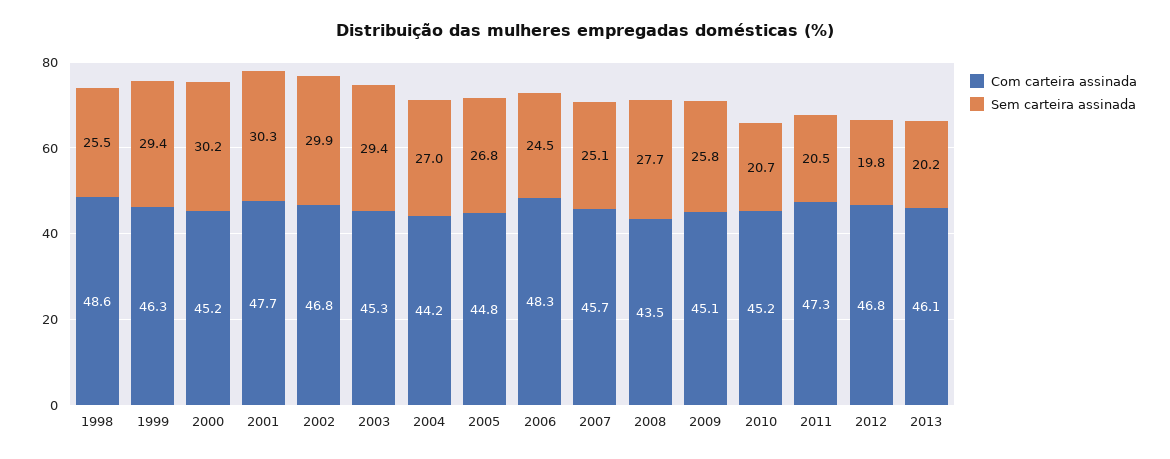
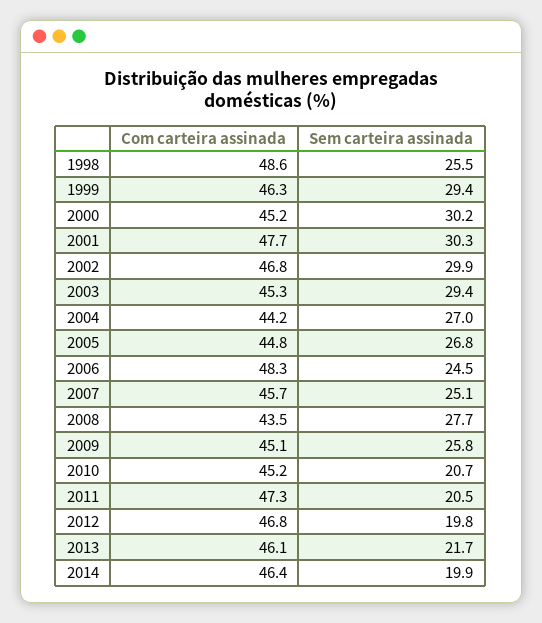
Sem carteira assinada, 2013: 20.2 -> 21.7
Com carteira assinada, 2014: none -> 46.4
Sem carteira assinada, 2014: none -> 19.9

